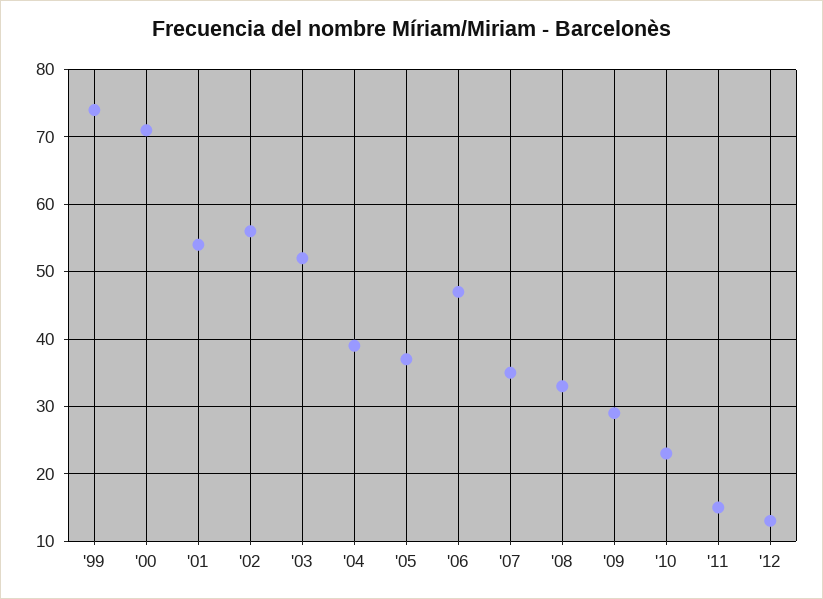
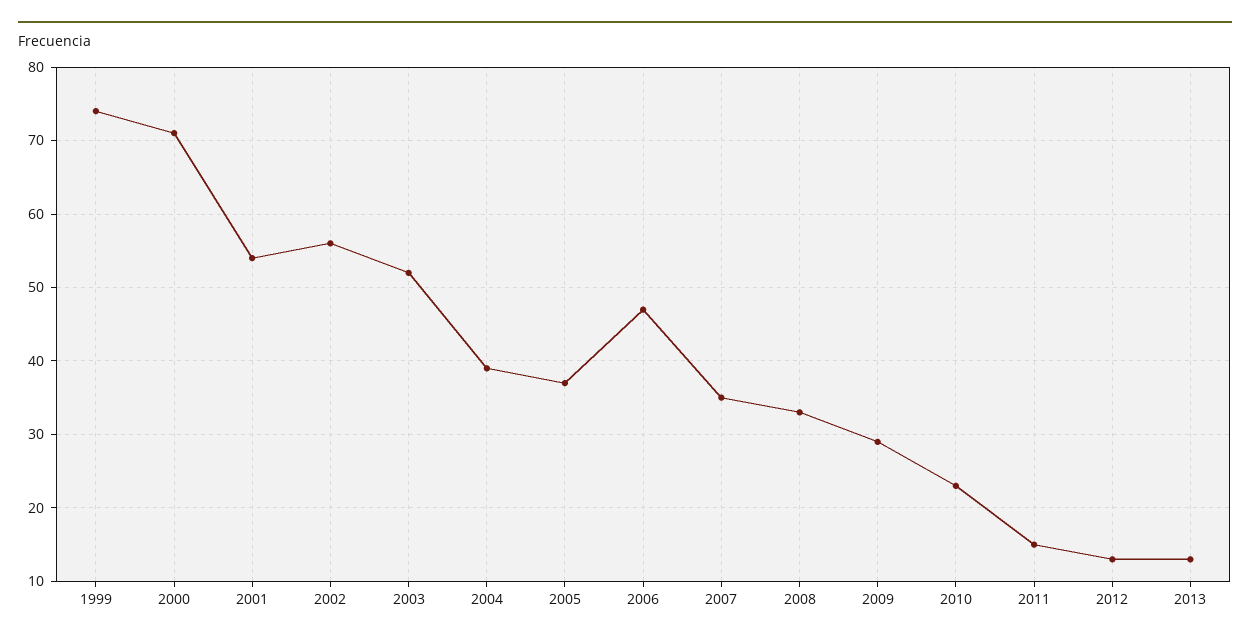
2013: none -> 13

